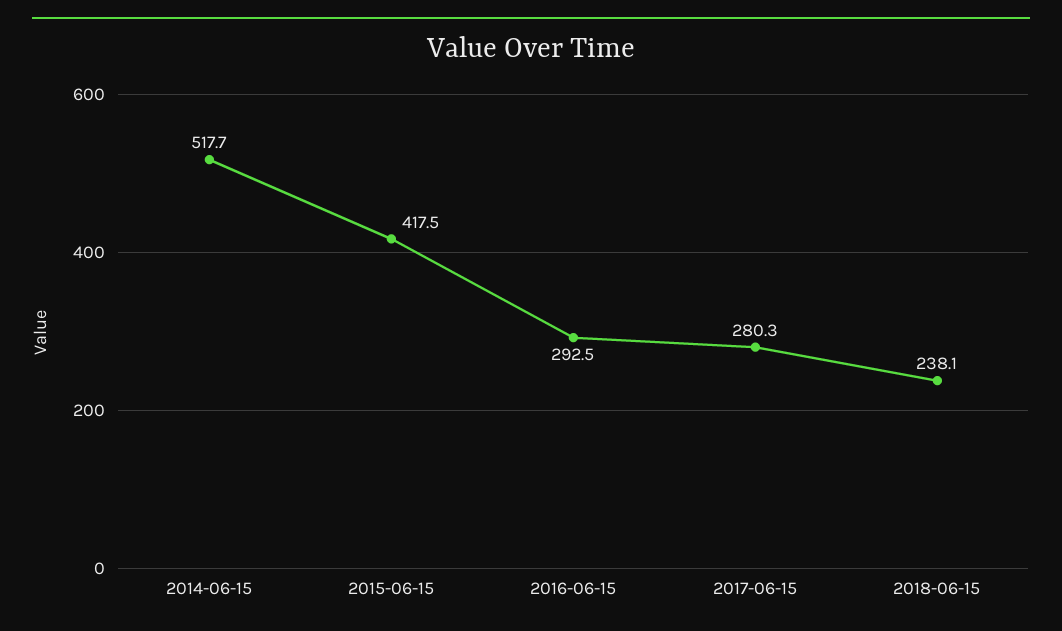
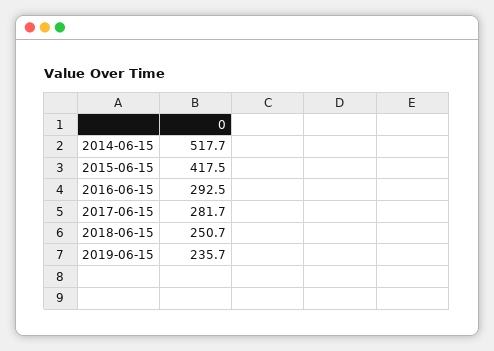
2017-06-15: 280.3 -> 281.7
2018-06-15: 238.1 -> 250.7
2019-06-15: none -> 235.7

